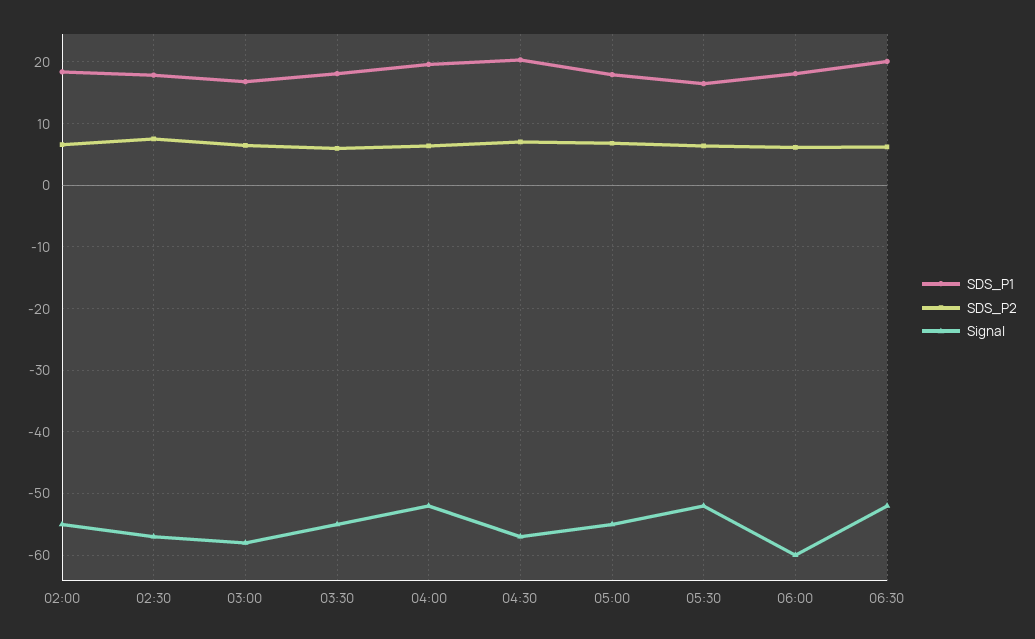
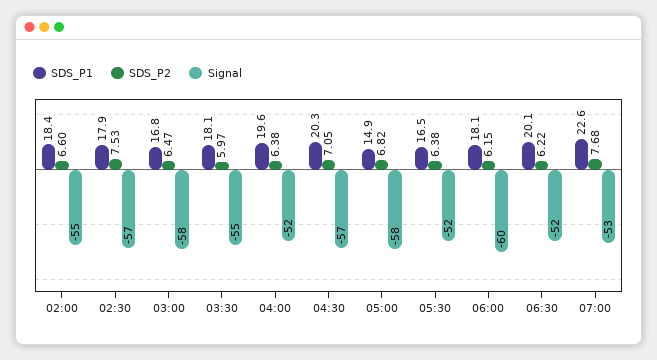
SDS_P1, 05:00: 18 -> 14.9
Signal, 05:00: -55 -> -58
SDS_P1, 07:00: none -> 22.6
SDS_P2, 07:00: none -> 7.68
Signal, 07:00: none -> -53

